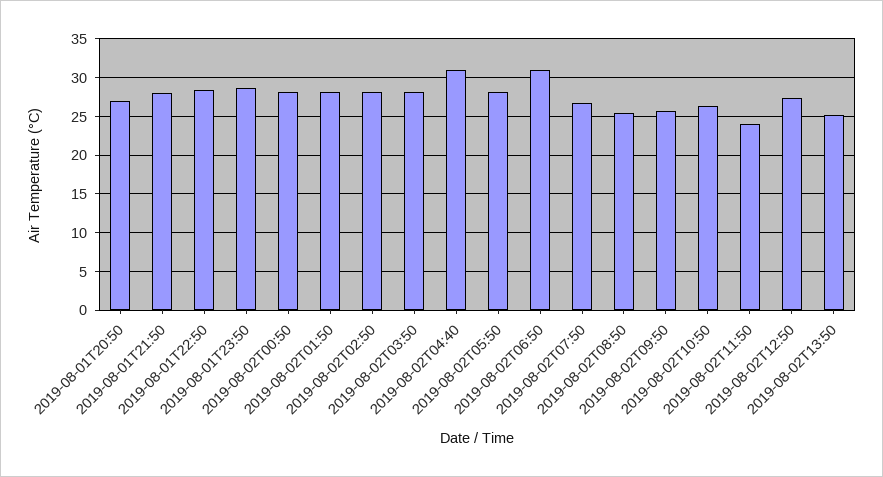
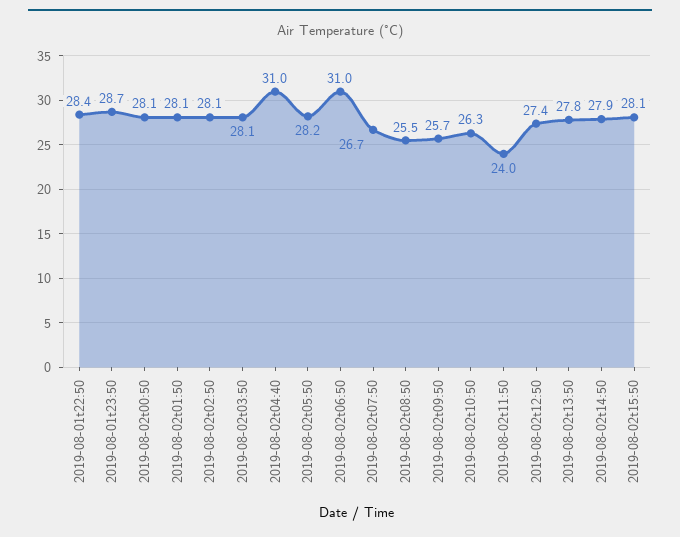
2019-08-01T20:50: 27 -> none
2019-08-01T21:50: 28 -> none
2019-08-02T13:50: 25 -> 27.8
2019-08-02t14:50: none -> 27.9
2019-08-02t15:50: none -> 28.1

